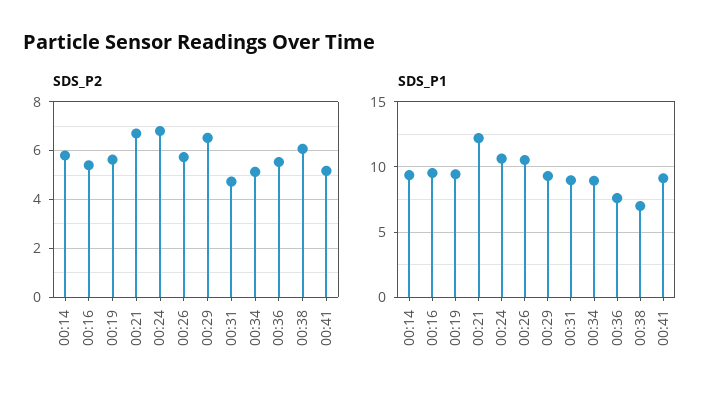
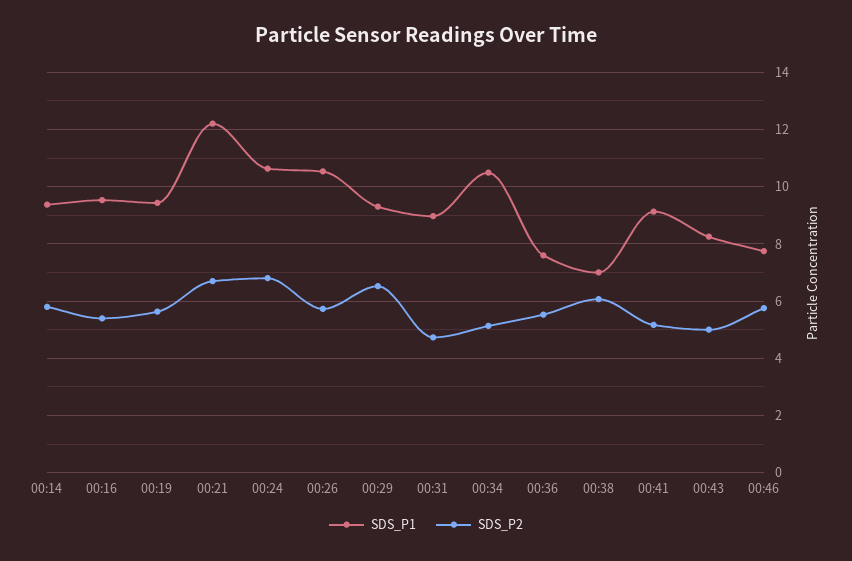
SDS_P1, 00:34: 9 -> 10.5
SDS_P1, 00:43: none -> 8.25
SDS_P2, 00:43: none -> 5
SDS_P1, 00:46: none -> 7.75
SDS_P2, 00:46: none -> 5.75

